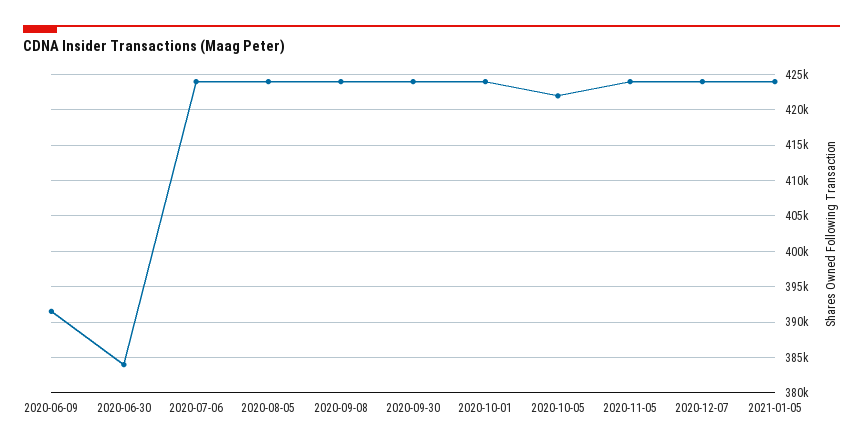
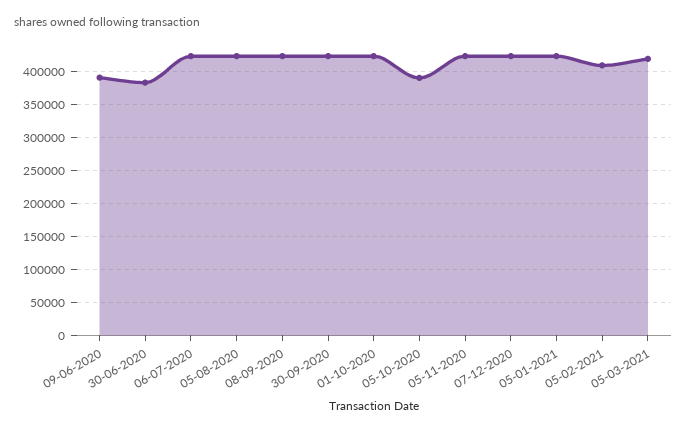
2020-10-05: 422000 -> 390000
05-02-2021: none -> 410000
05-03-2021: none -> 420000

